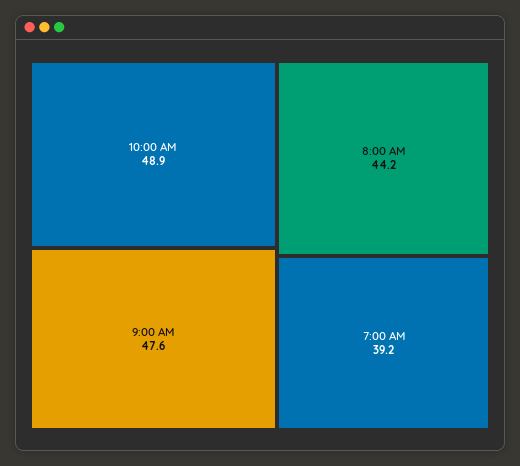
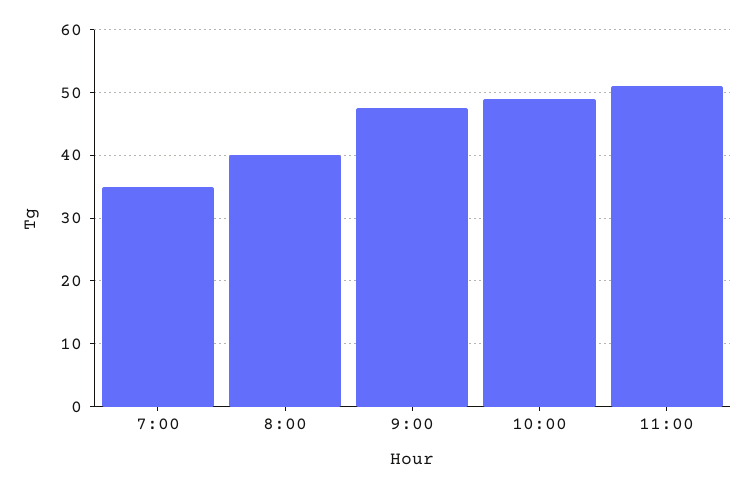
8:00 AM: 44.2 -> 40
7:00 AM: 39.2 -> 35
11:00: none -> 51

